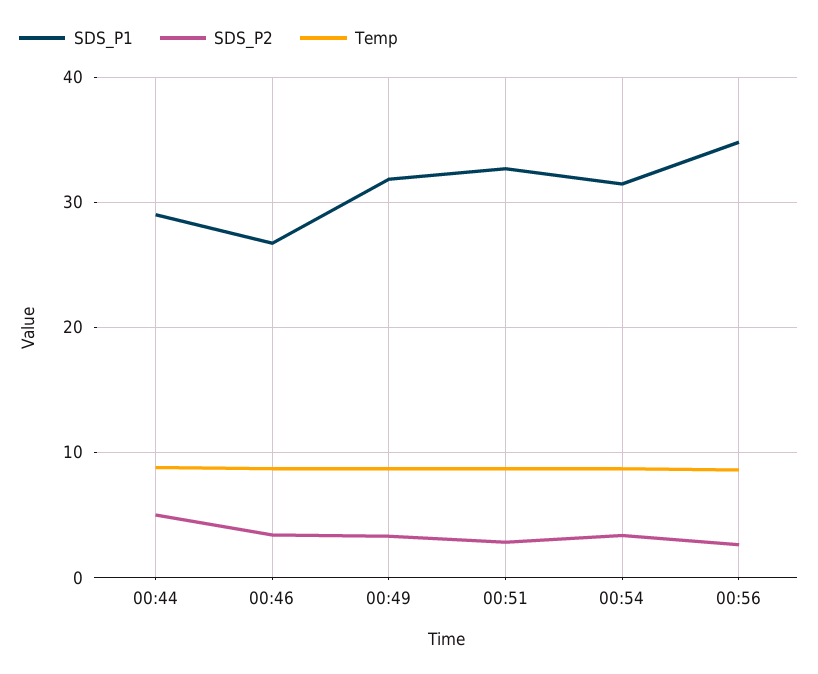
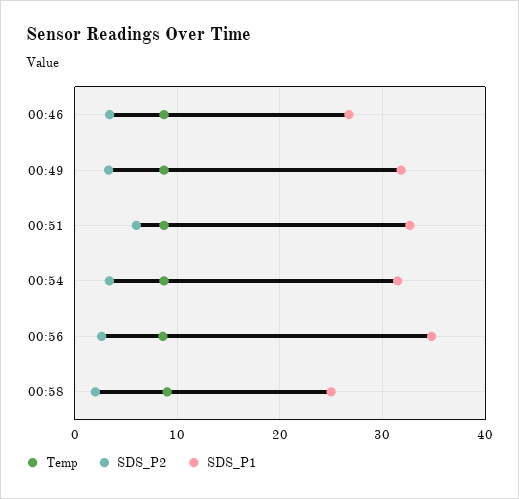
SDS_P1, 00:44: 29 -> none
SDS_P2, 00:44: 5 -> none
Temp, 00:44: 9 -> none
SDS_P2, 00:51: 3 -> 6
Temp, 00:58: none -> 9
SDS_P2, 00:58: none -> 2
SDS_P1, 00:58: none -> 25

